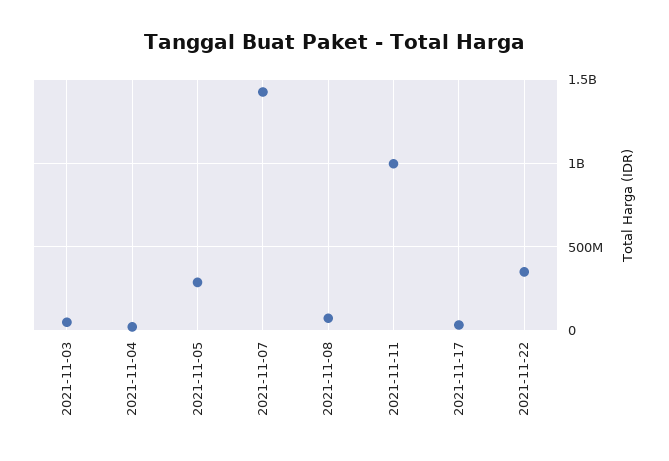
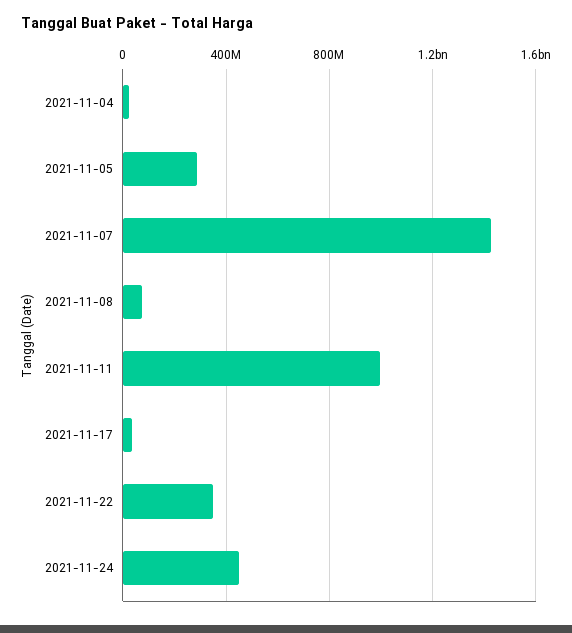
2021-11-03: 50000000 -> none
2021-11-24: none -> 450000000

